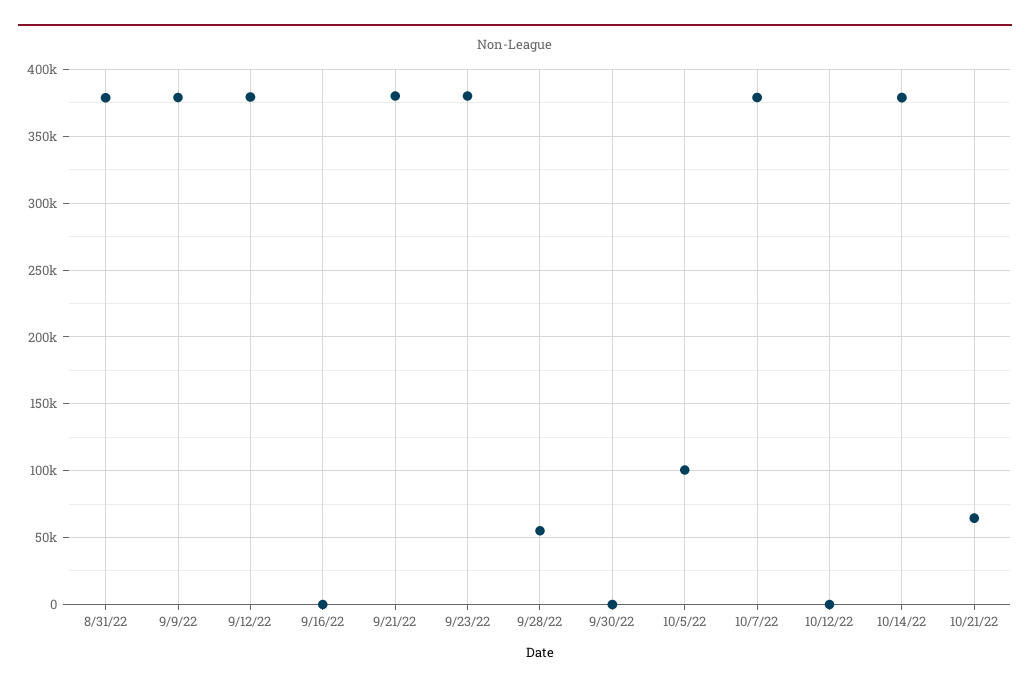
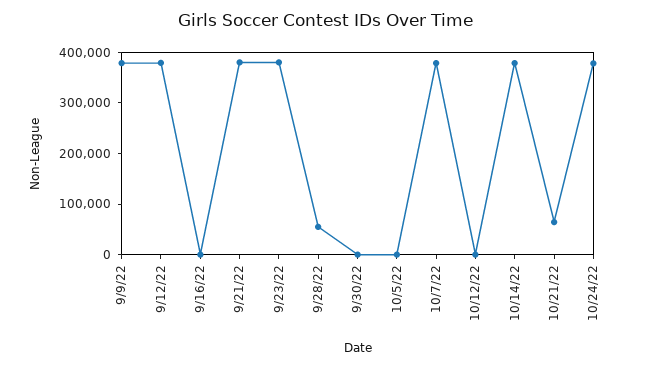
8/31/22: 380000 -> none
10/5/22: 100000 -> 0
10/24/22: none -> 380000

